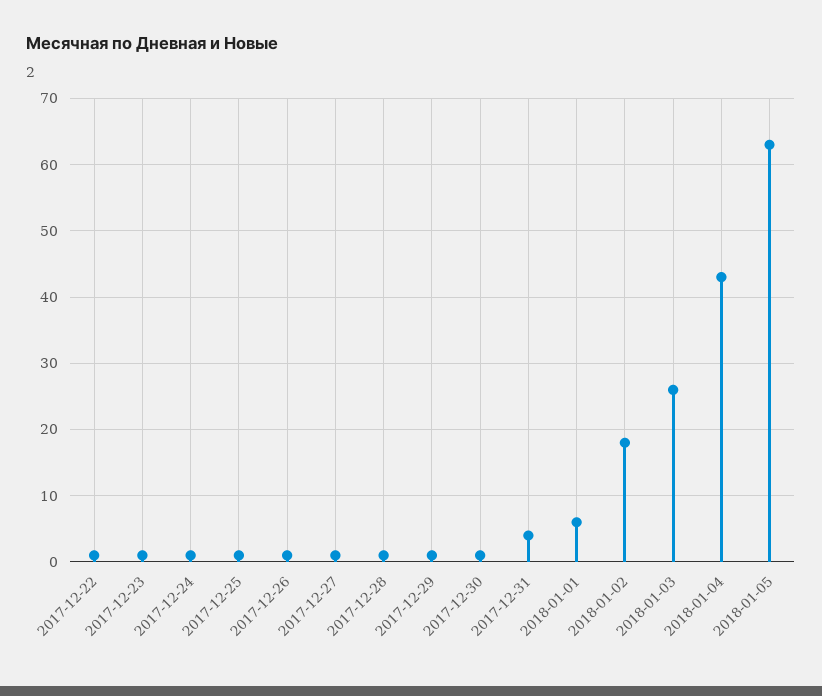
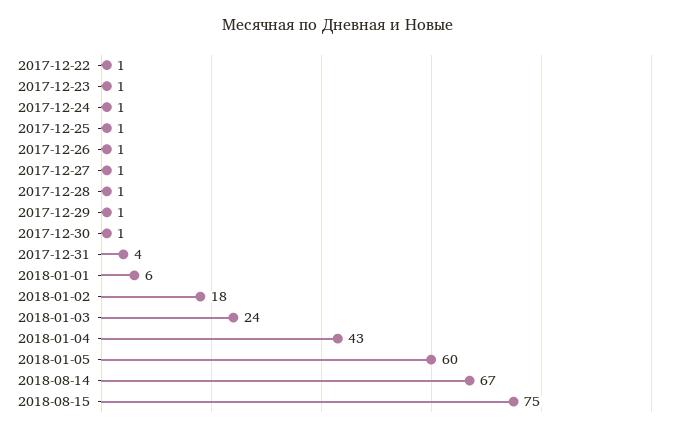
2018-01-03: 26 -> 24
2018-01-05: 63 -> 60
2018-08-14: none -> 67
2018-08-15: none -> 75

